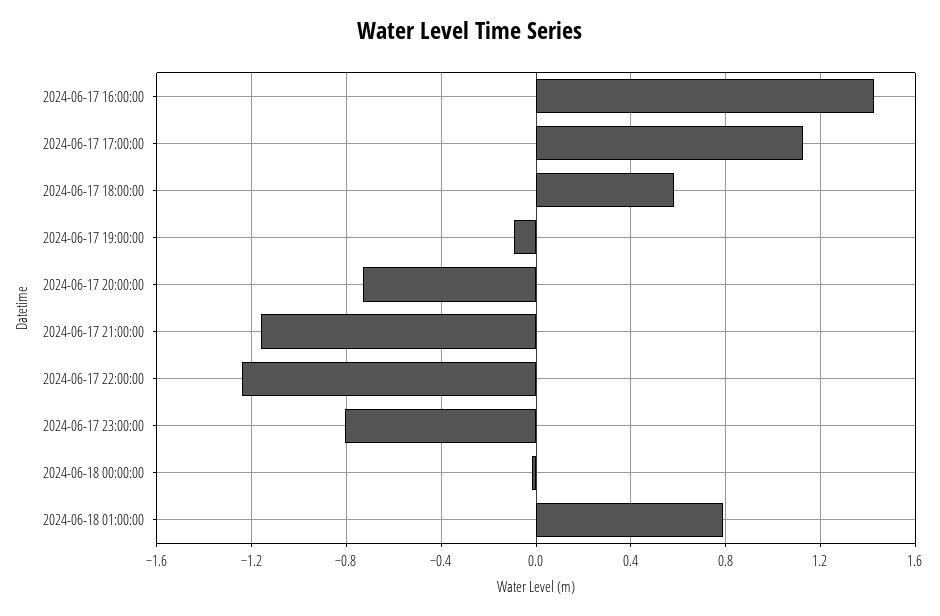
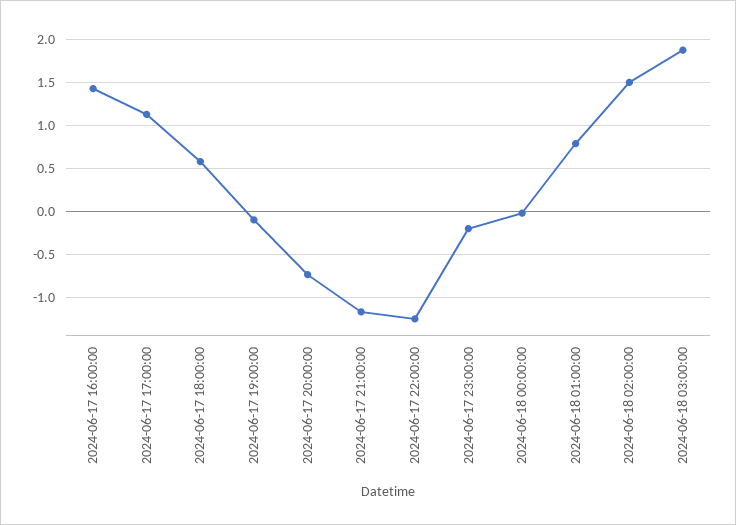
2024-06-17 23:00:00: -0.8 -> -0.2
2024-06-18 02:00:00: none -> 1.5
2024-06-18 03:00:00: none -> 1.9

